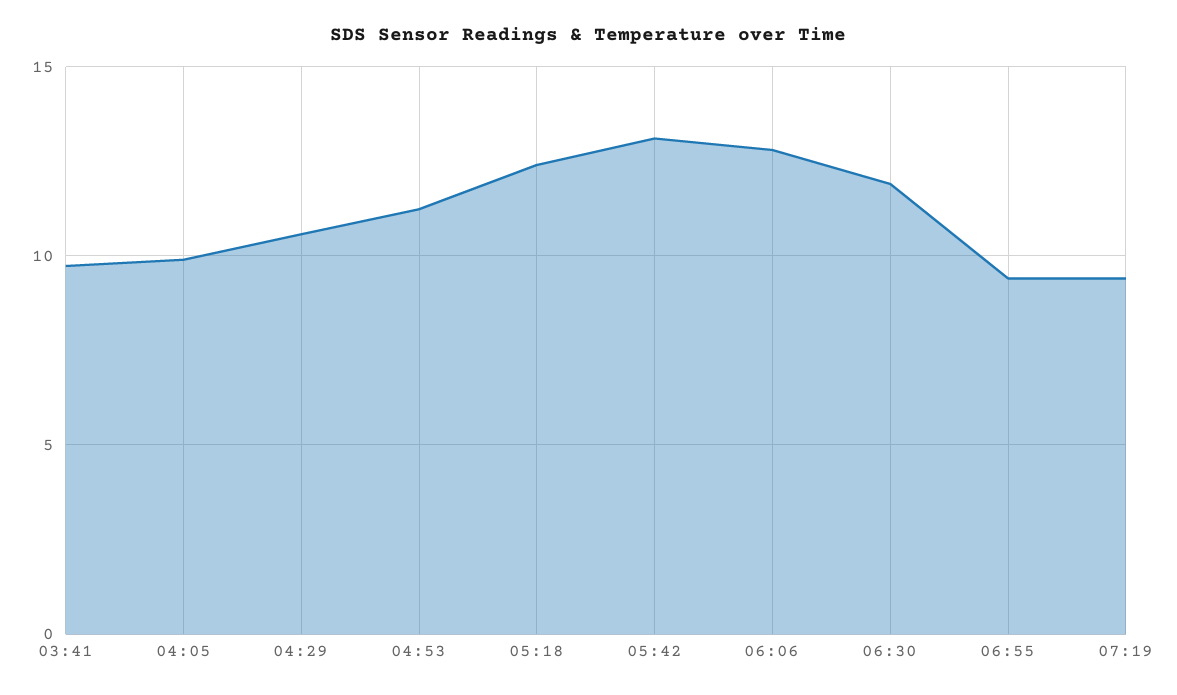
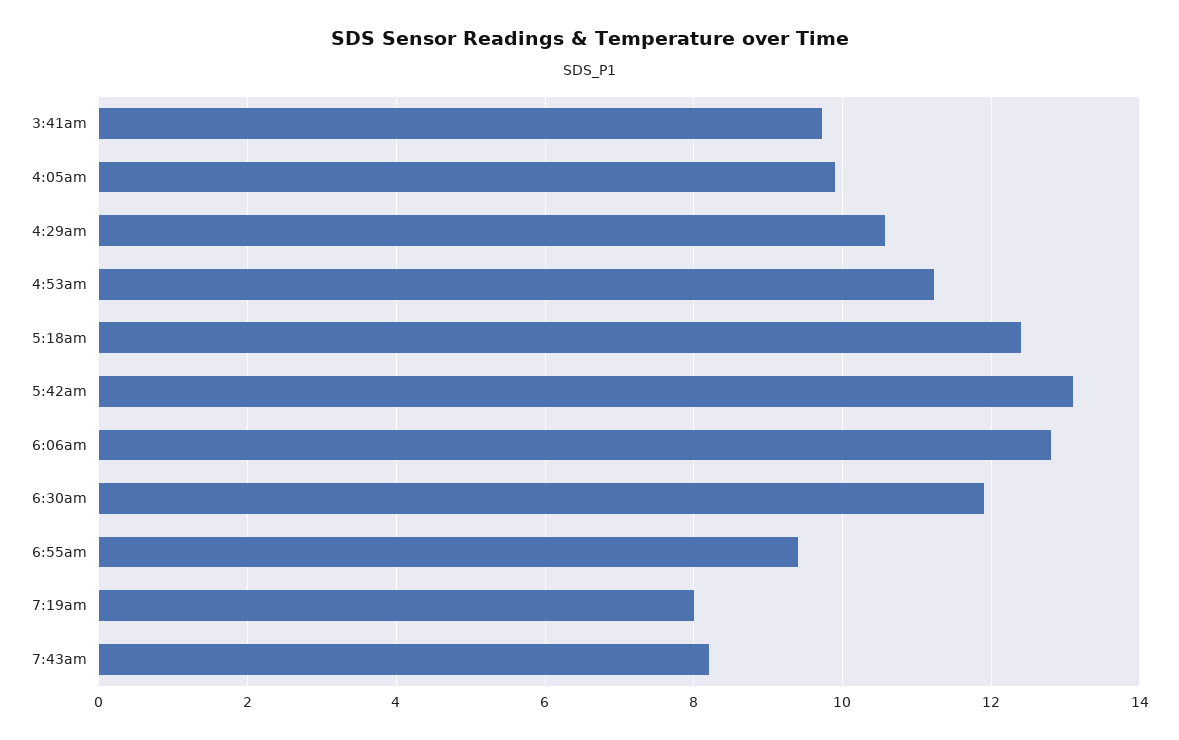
07:19: 9.5 -> 8
7:43am: none -> 8.2

